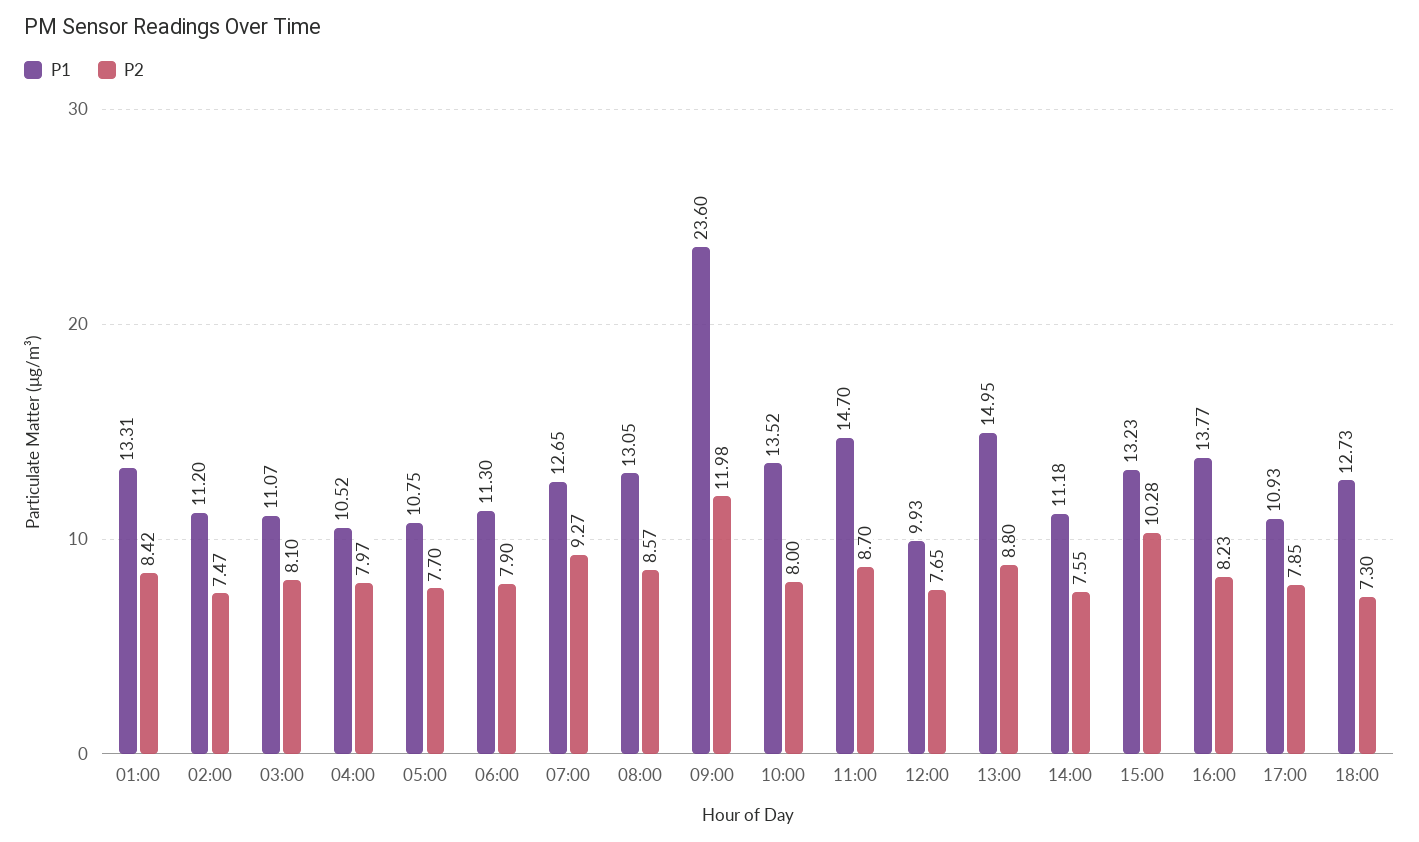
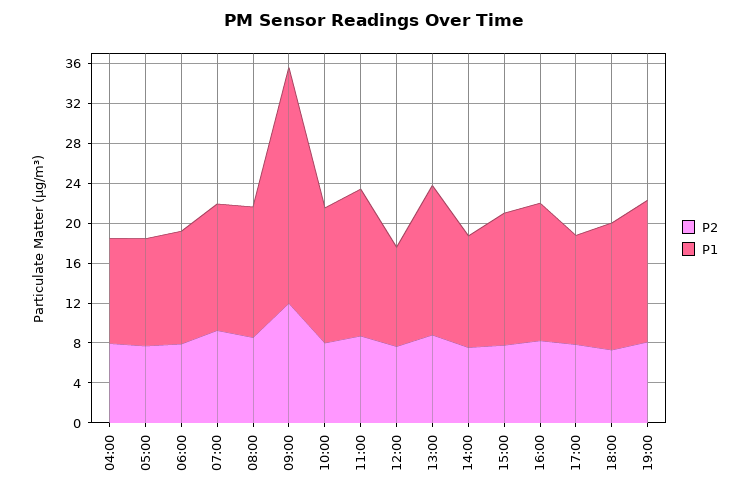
P1, 01:00: 13.31 -> none
P2, 01:00: 8.42 -> none
P1, 02:00: 11.2 -> none
P2, 02:00: 7.47 -> none
P1, 03:00: 11.07 -> none
P2, 03:00: 8.1 -> none
P2, 15:00: 10.28 -> 8
P2, 19:00: none -> 8
P1, 19:00: none -> 14

